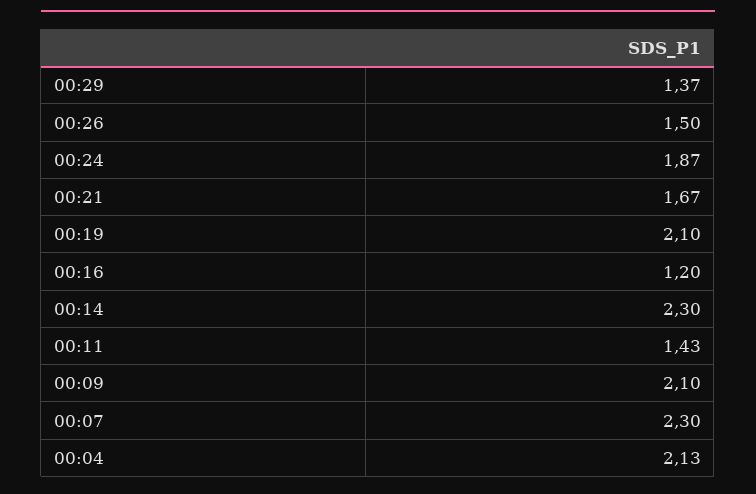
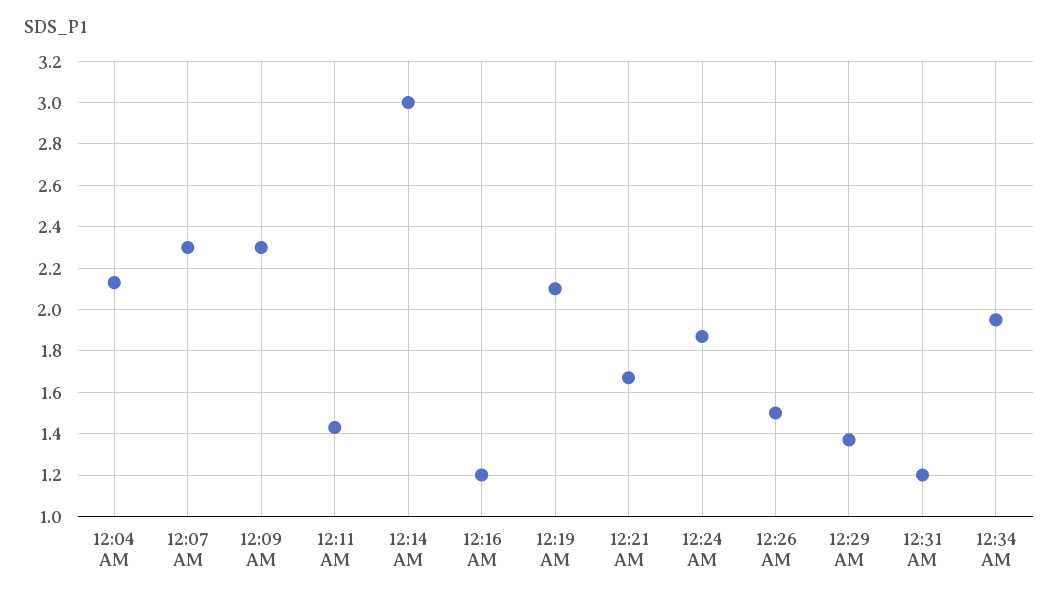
00:14: 2.3 -> 3
00:09: 2.1 -> 2.3
12:31 AM: none -> 1.2
12:34 AM: none -> 1.95

